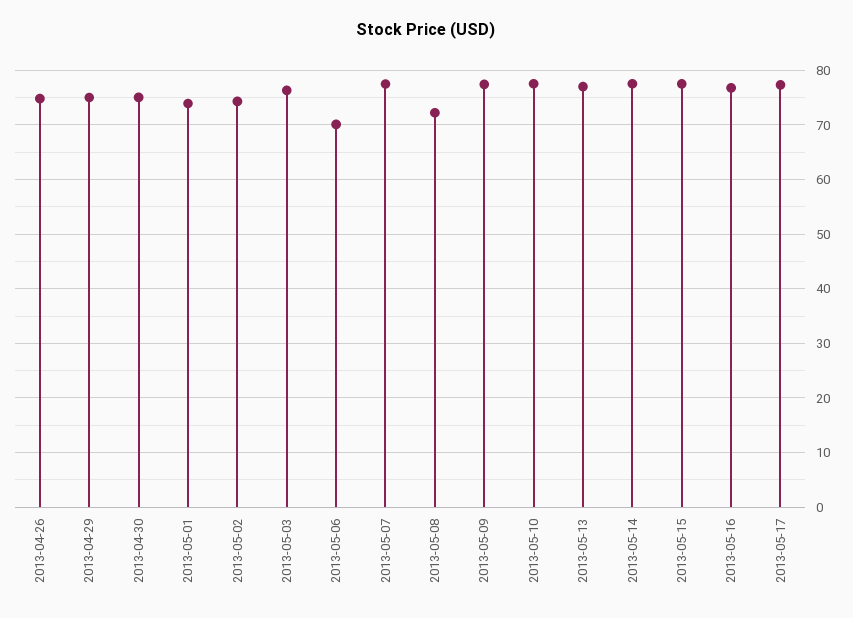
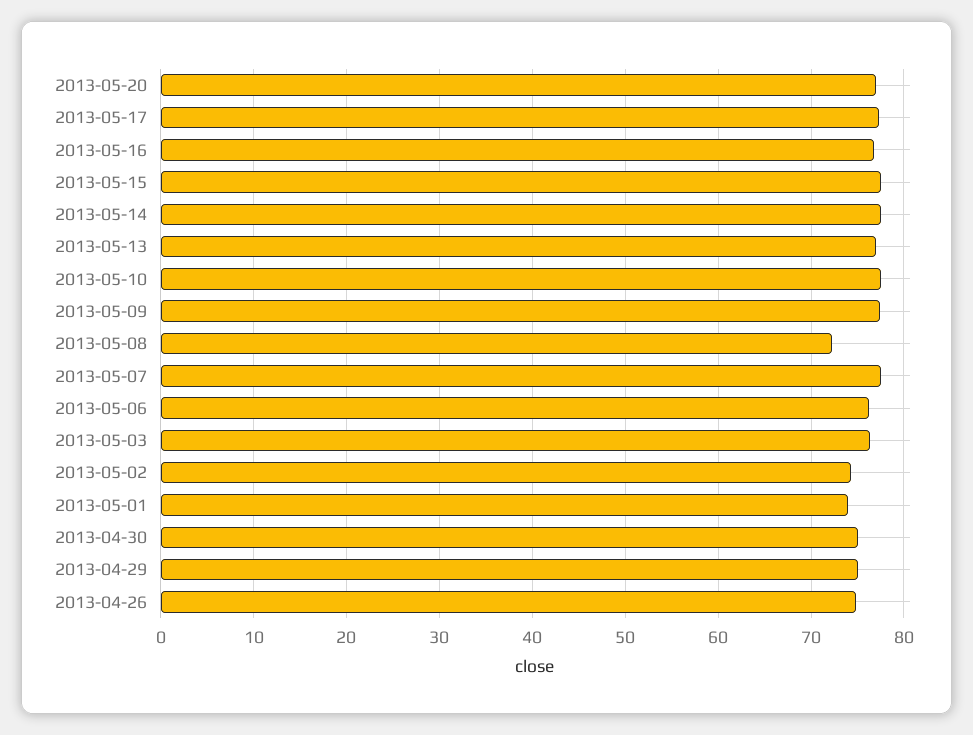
2013-05-06: 70 -> 76
2013-05-20: none -> 77

